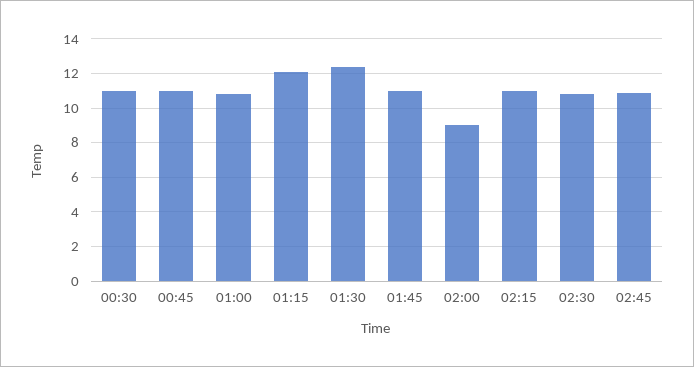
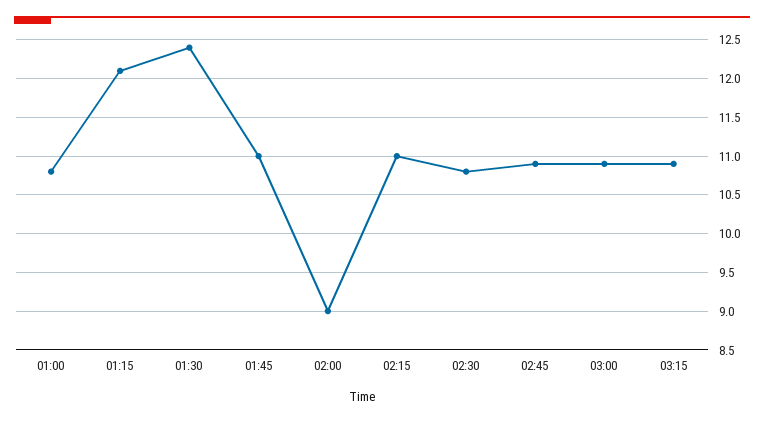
00:30: 11 -> none
00:45: 11 -> none
03:00: none -> 10.9
03:15: none -> 10.9

